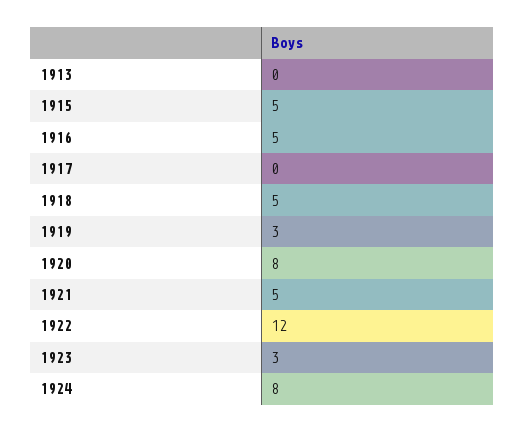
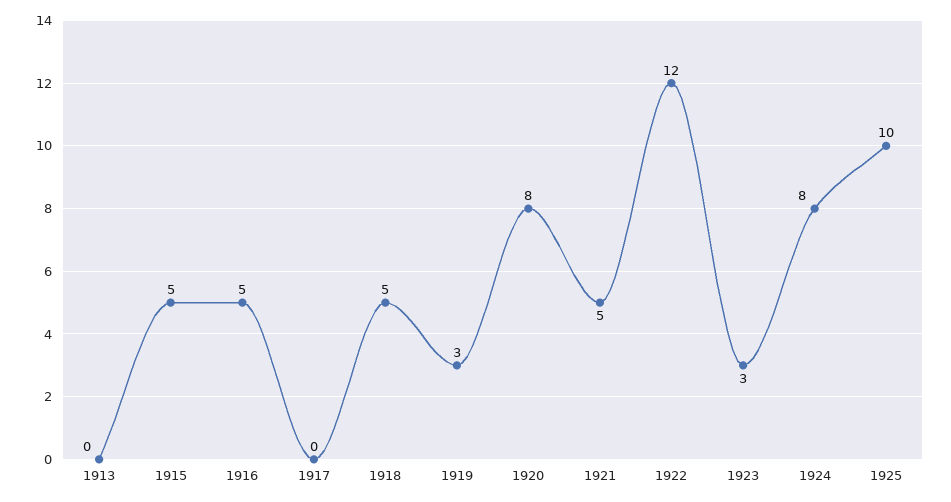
1925: none -> 10

